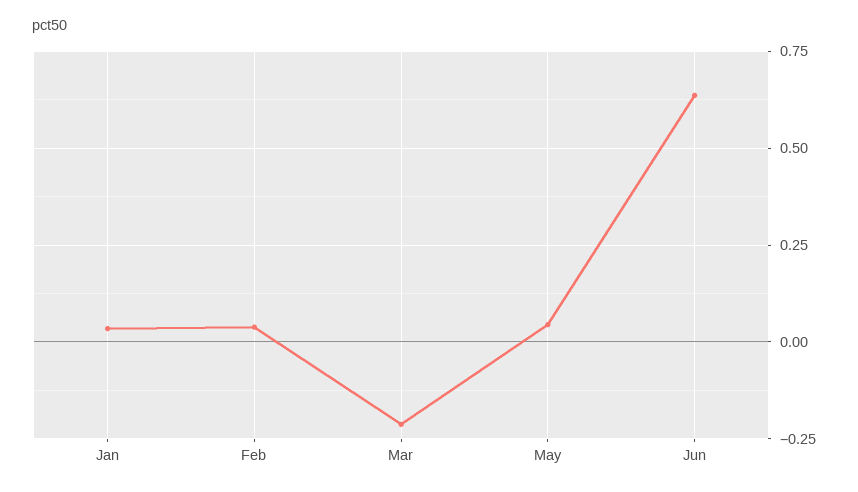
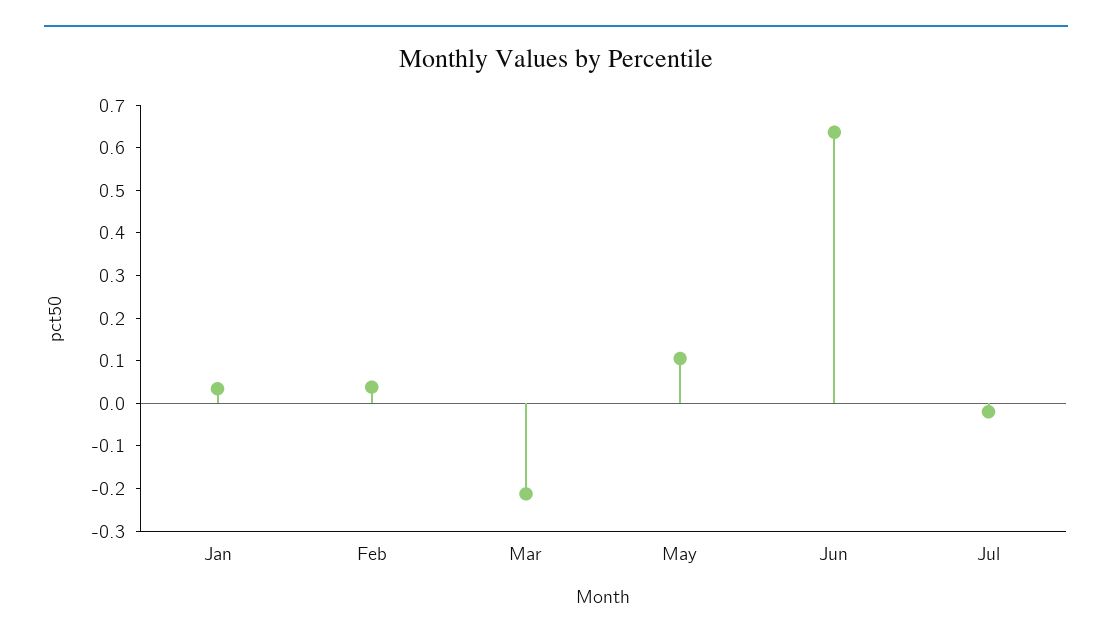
May: 0.05 -> 0.1
Jul: none -> -0.02

